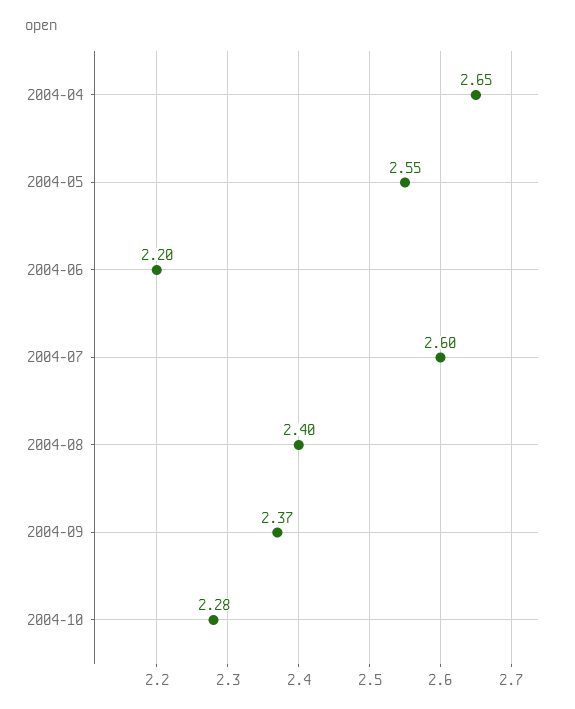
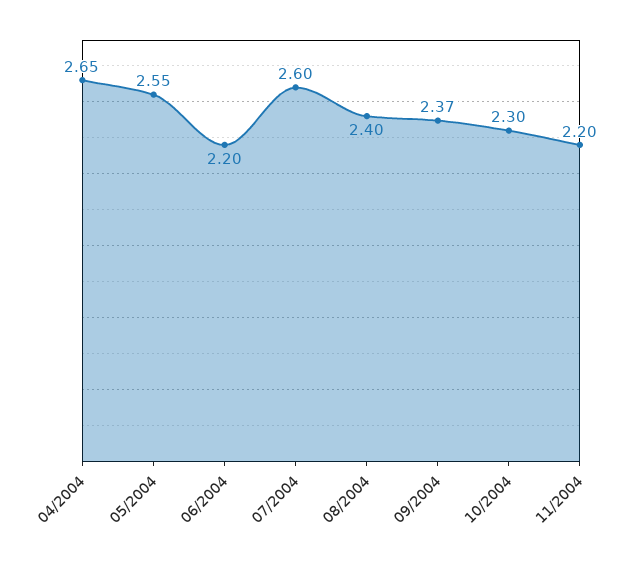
2004-10: 2.28 -> 2.3
11/2004: none -> 2.2

